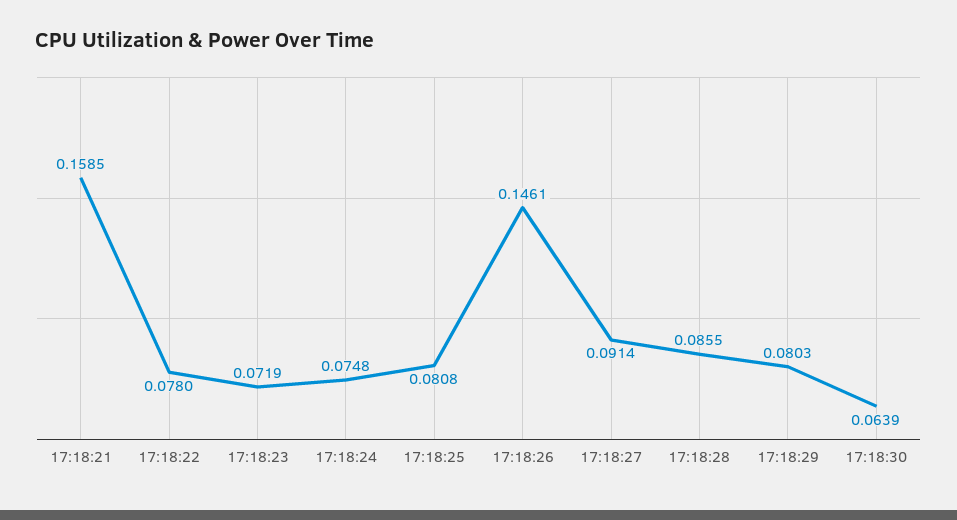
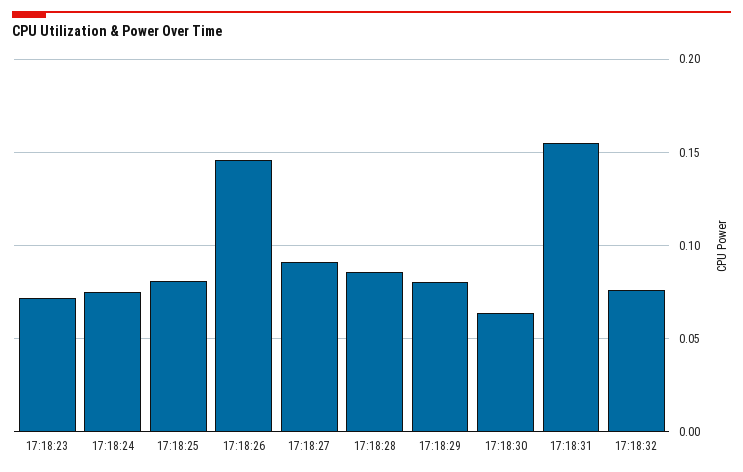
17:18:21: 0.1585 -> none
17:18:22: 0.078 -> none
17:18:31: none -> 0.155
17:18:32: none -> 0.075

